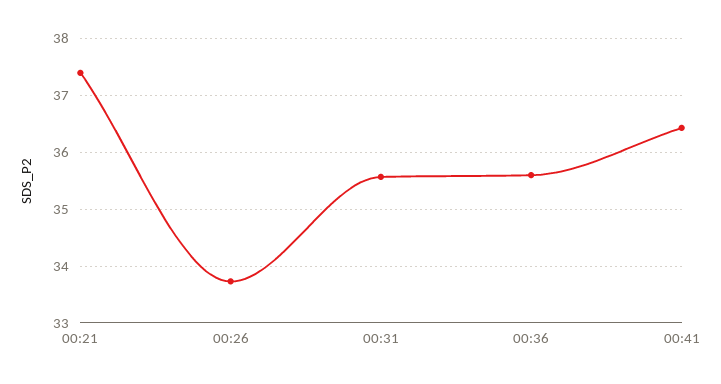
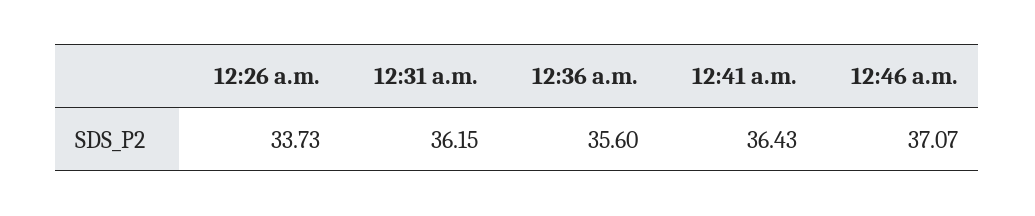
00:21: 37.4 -> none
00:31: 35.6 -> 36.15
12:46 a.m.: none -> 37.07

